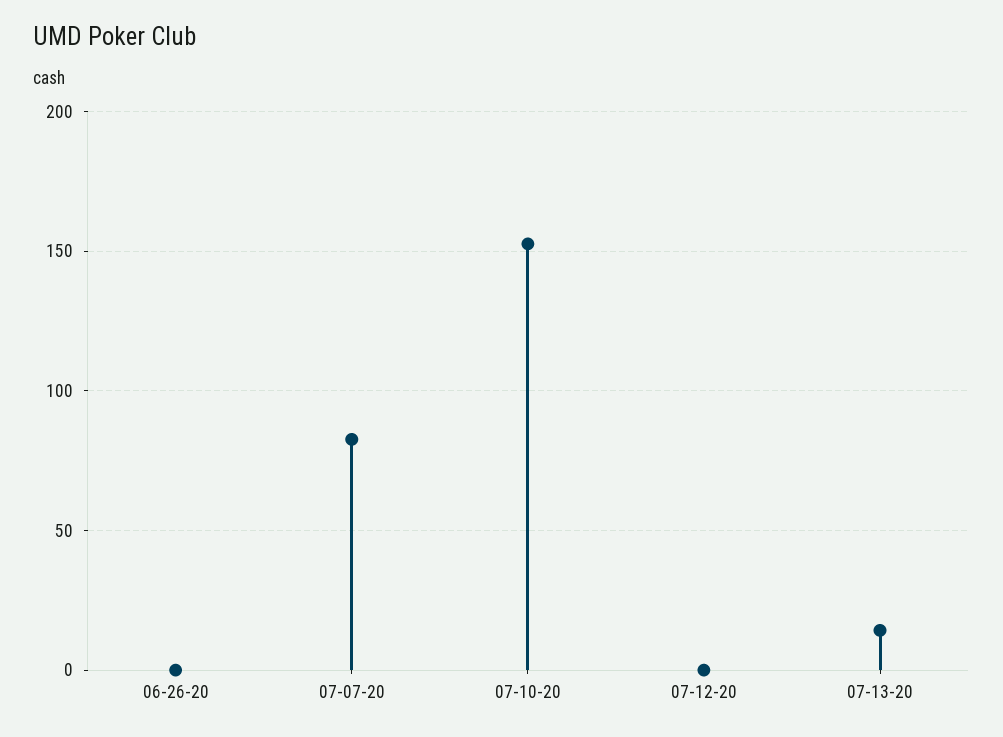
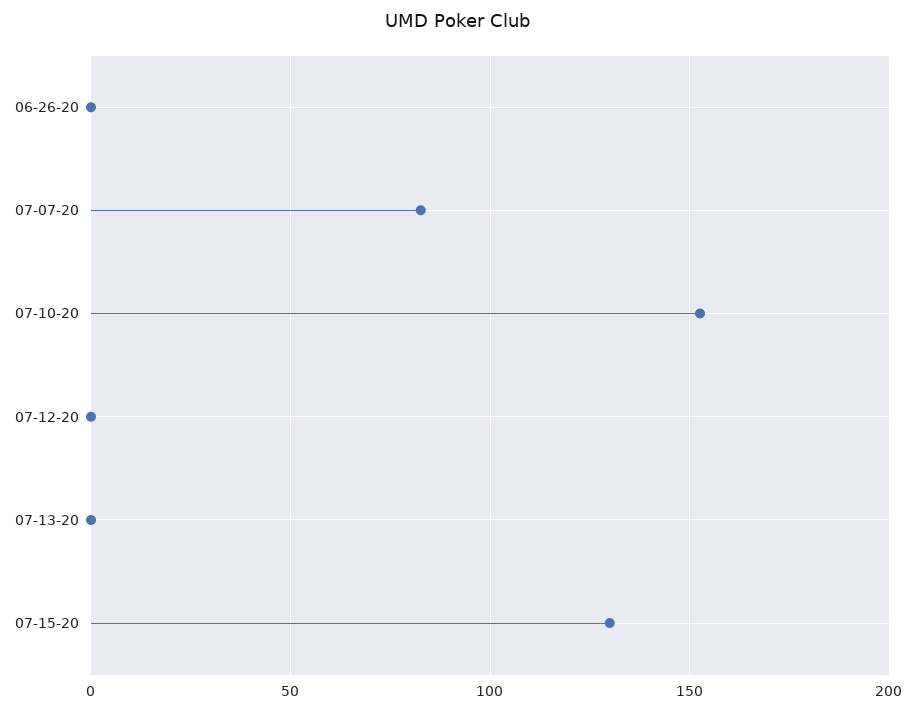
07-13-20: 15 -> 0
07-15-20: none -> 130

